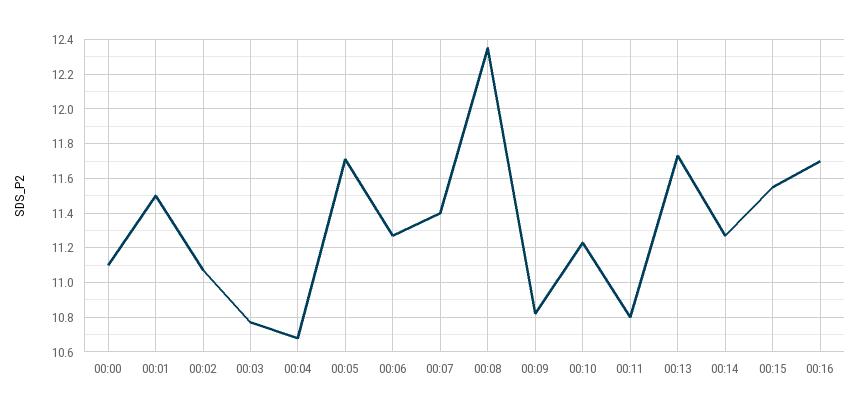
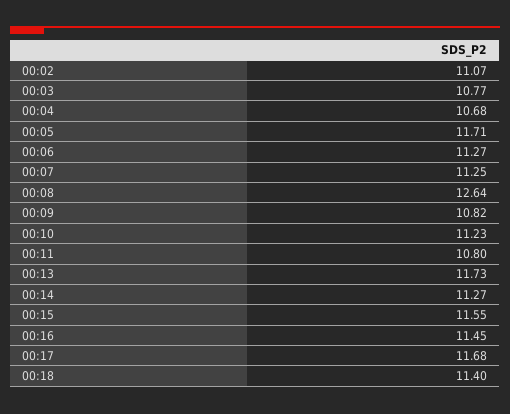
00:00: 11.1 -> none
00:01: 11.5 -> none
00:07: 11.4 -> 11.25
00:08: 12.35 -> 12.64
00:16: 11.7 -> 11.45
00:17: none -> 11.68
00:18: none -> 11.4

